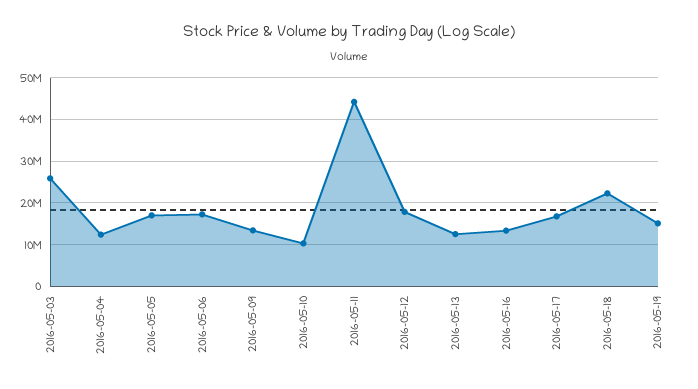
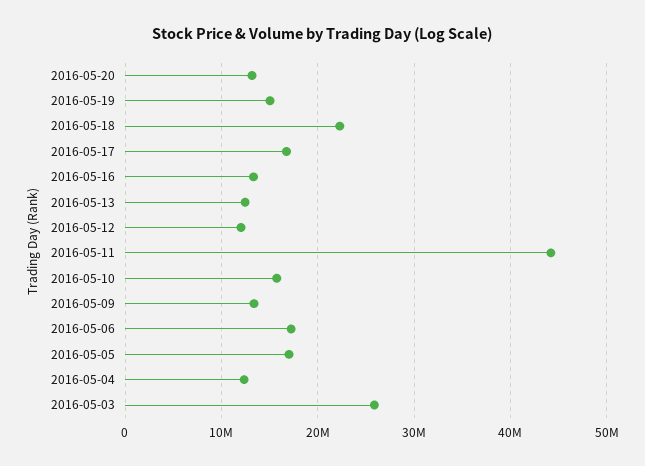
2016-05-10: 10000000 -> 16000000
2016-05-12: 18000000 -> 12000000
2016-05-20: none -> 13000000

